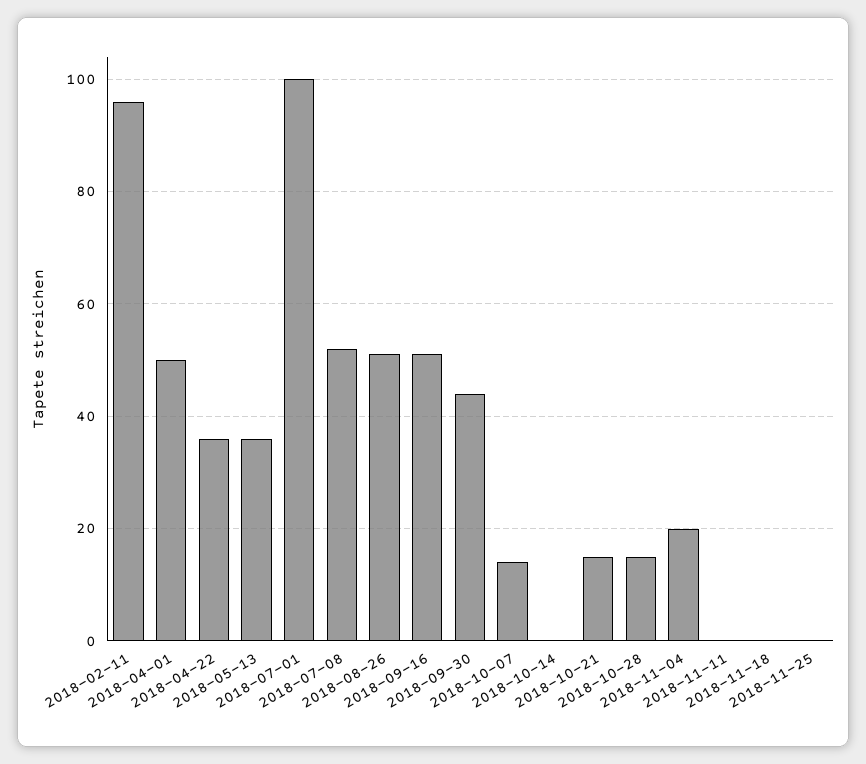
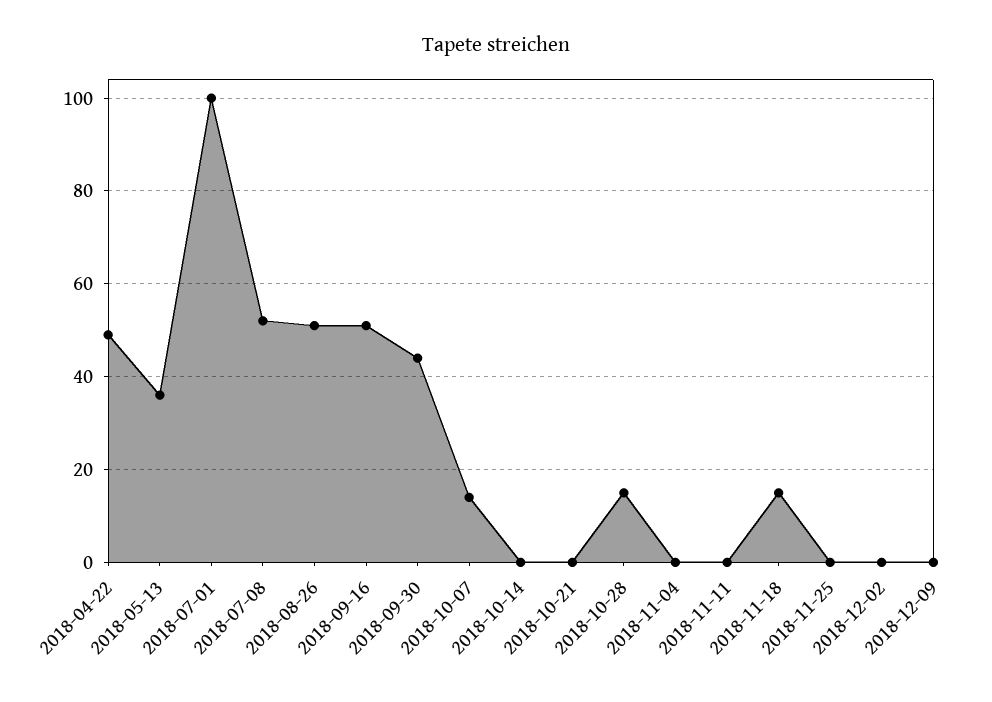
2018-02-11: 95 -> none
2018-04-01: 50 -> none
2018-04-22: 35 -> 50
2018-10-21: 15 -> 0
2018-11-04: 20 -> 0
2018-11-18: 0 -> 15
2018-12-02: none -> 0
2018-12-09: none -> 0

